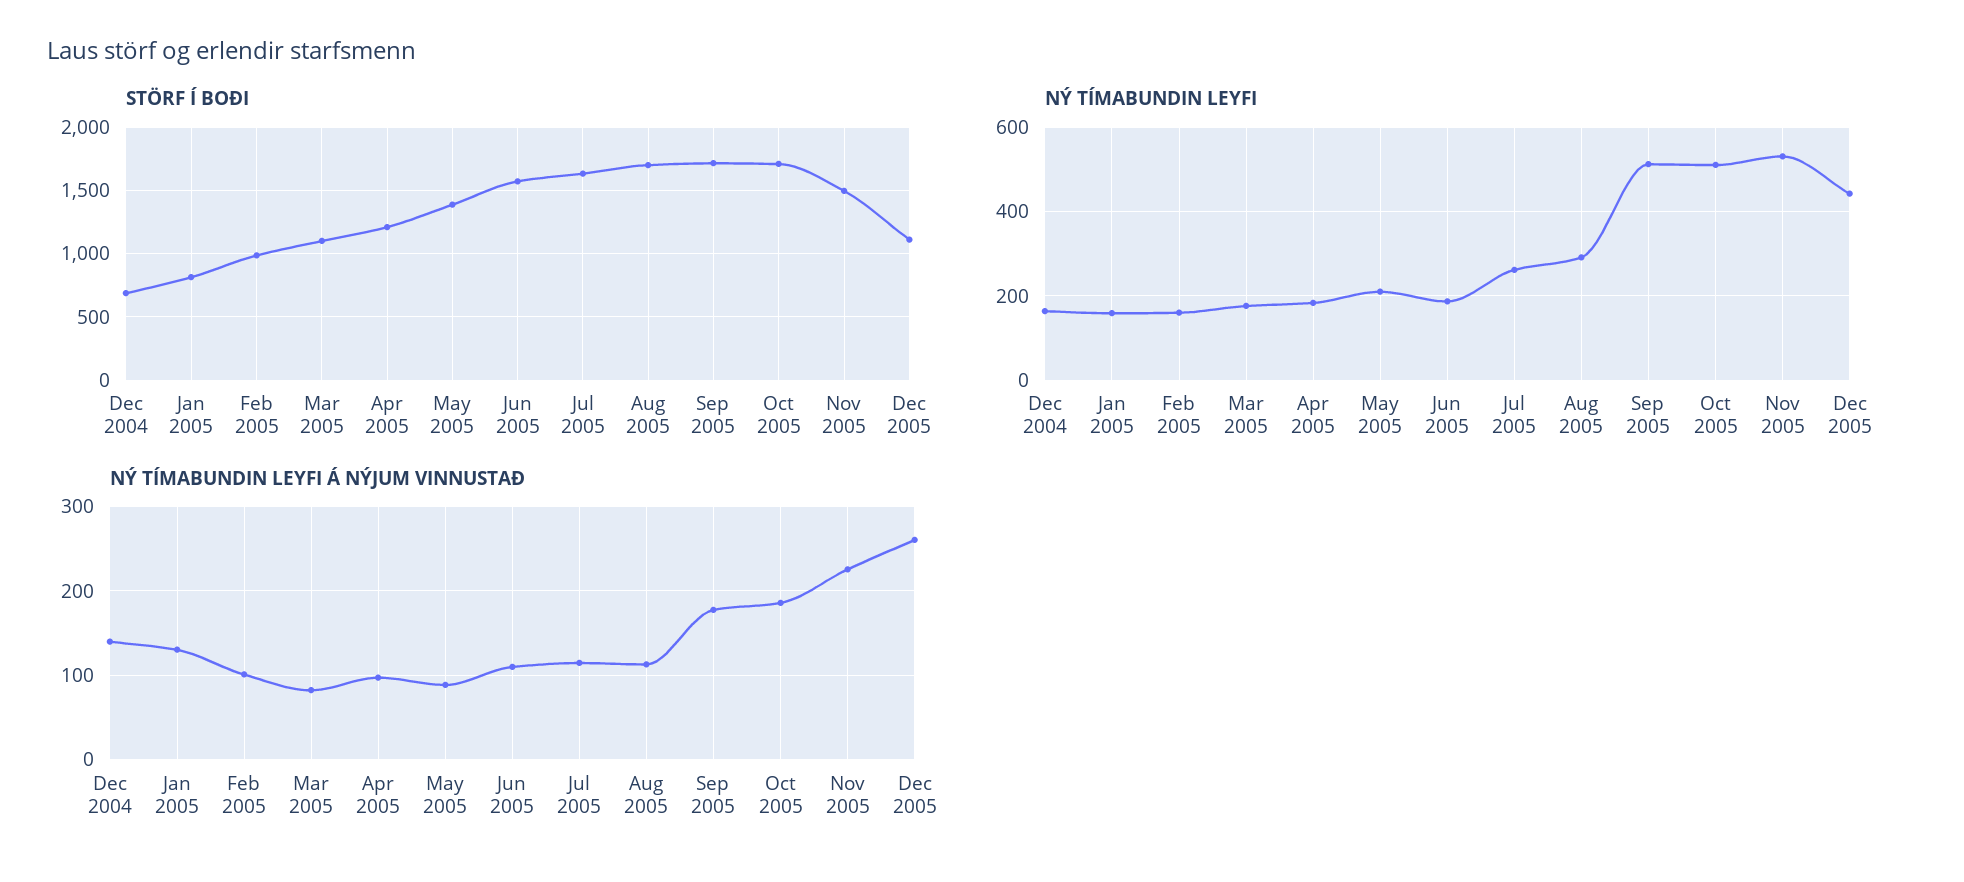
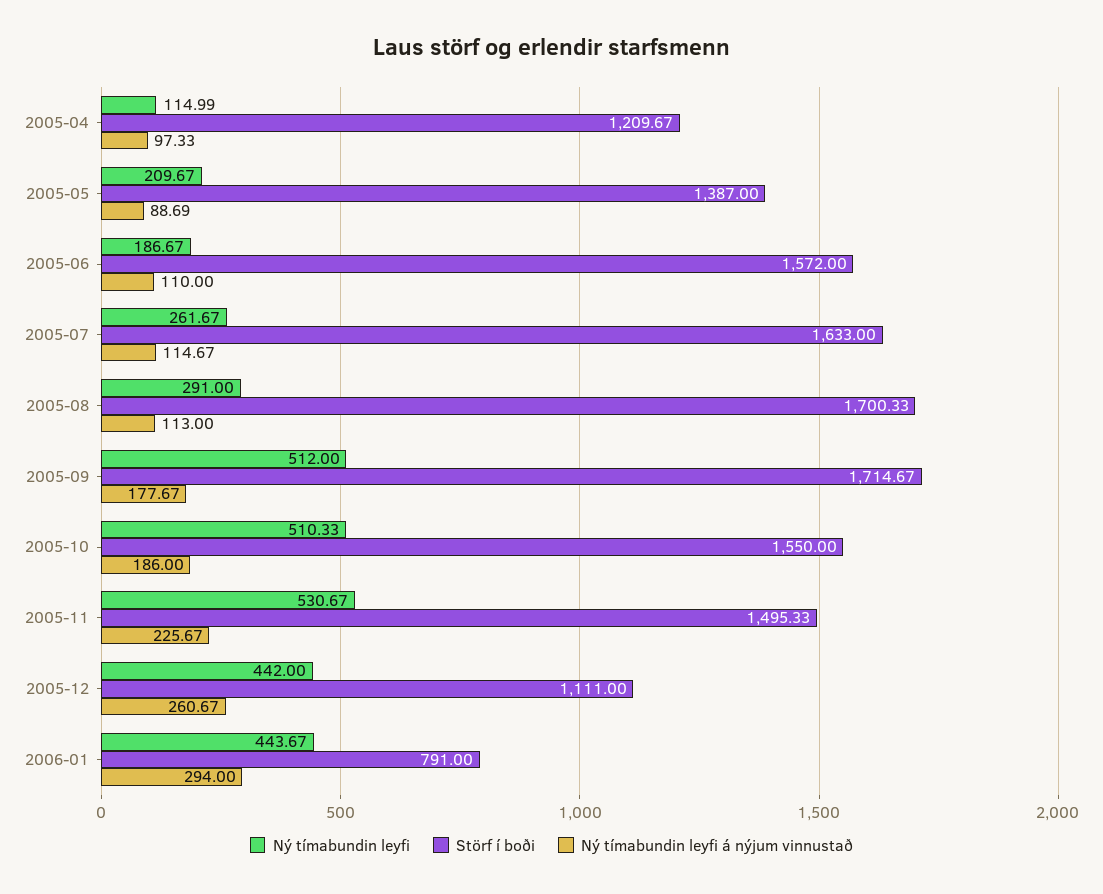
STÖRF Í BOÐI, Dec 2004: 700 -> none
STÖRF Í BOÐI, Jan 2005: 800 -> none
STÖRF Í BOÐI, Feb 2005: 1000 -> none
STÖRF Í BOÐI, Mar 2005: 1100 -> none
STÖRF Í BOÐI, Oct 2005: 1700 -> 1550
NÝ TÍMABUNDIN LEYFI, Dec 2004: 160 -> none
NÝ TÍMABUNDIN LEYFI, Jan 2005: 160 -> none
NÝ TÍMABUNDIN LEYFI, Feb 2005: 160 -> none
NÝ TÍMABUNDIN LEYFI, Mar 2005: 180 -> none
NÝ TÍMABUNDIN LEYFI, Apr 2005: 180 -> 114.99
NÝ TÍMABUNDIN LEYFI Á NÝJUM VINNUSTAÐ, Dec 2004: 140 -> none
NÝ TÍMABUNDIN LEYFI Á NÝJUM VINNUSTAÐ, Jan 2005: 130 -> none
NÝ TÍMABUNDIN LEYFI Á NÝJUM VINNUSTAÐ, Feb 2005: 100 -> none
NÝ TÍMABUNDIN LEYFI Á NÝJUM VINNUSTAÐ, Mar 2005: 80 -> none
NÝ TÍMABUNDIN LEYFI, 2006-01: none -> 443.67
STÖRF Í BOÐI, 2006-01: none -> 791
NÝ TÍMABUNDIN LEYFI Á NÝJUM VINNUSTAÐ, 2006-01: none -> 294

